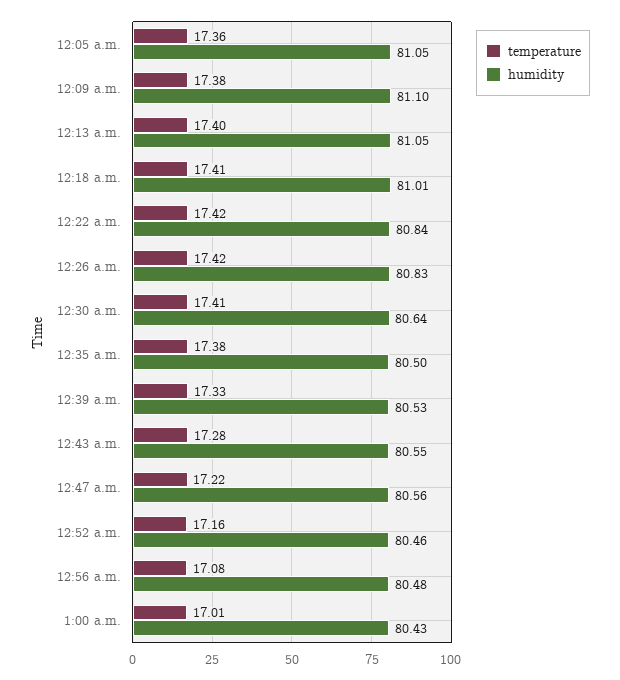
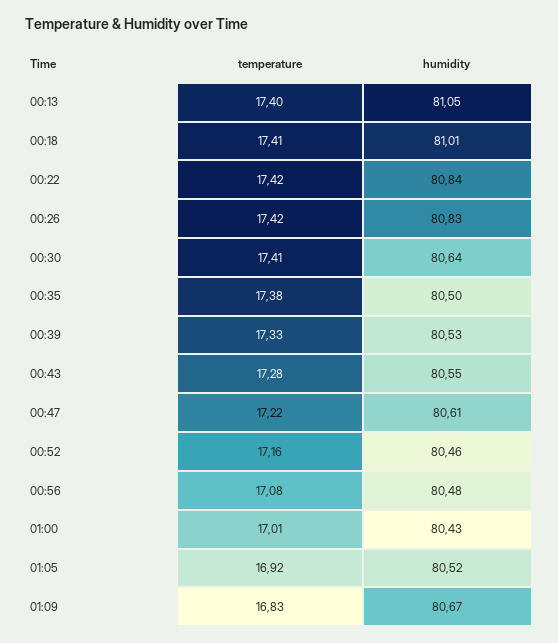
temperature, 12:05 a.m.: 17.36 -> none
humidity, 12:05 a.m.: 81.05 -> none
temperature, 12:09 a.m.: 17.38 -> none
humidity, 12:09 a.m.: 81.1 -> none
humidity, 12:47 a.m.: 80.56 -> 80.61
temperature, 01:05: none -> 16.92
humidity, 01:05: none -> 80.52
temperature, 01:09: none -> 16.83
humidity, 01:09: none -> 80.67

